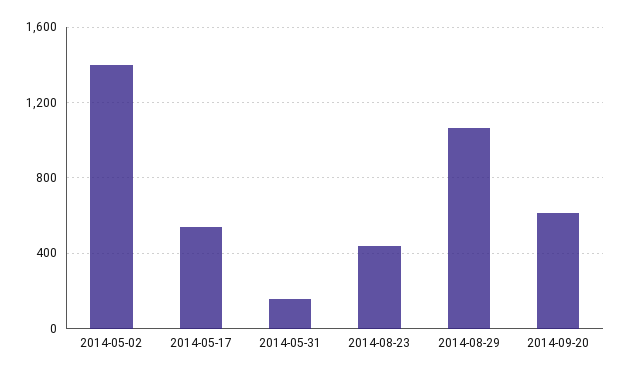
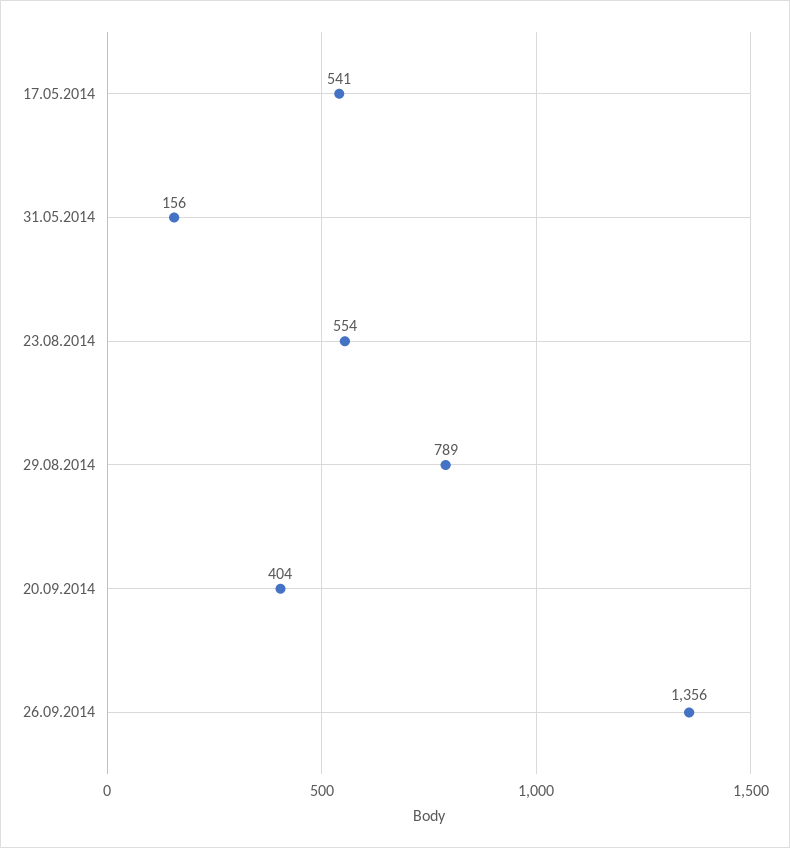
2014-05-02: 1400 -> none
2014-08-23: 450 -> 554
2014-08-29: 1050 -> 789
2014-09-20: 600 -> 404
26.09.2014: none -> 1356

